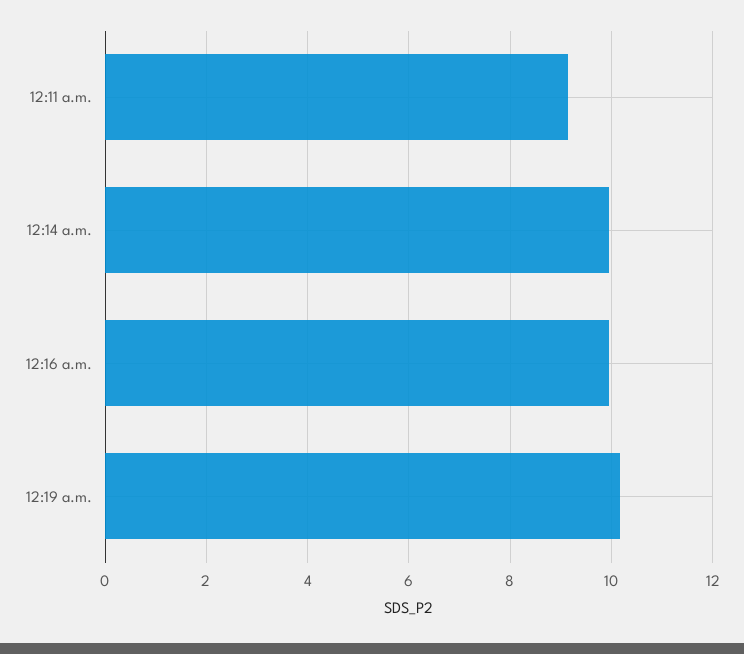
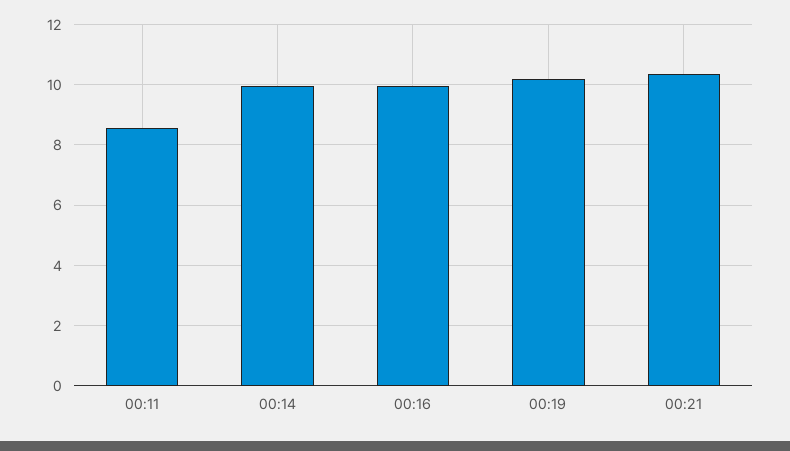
12:11 a.m.: 9.2 -> 8.6
00:21: none -> 10.4

